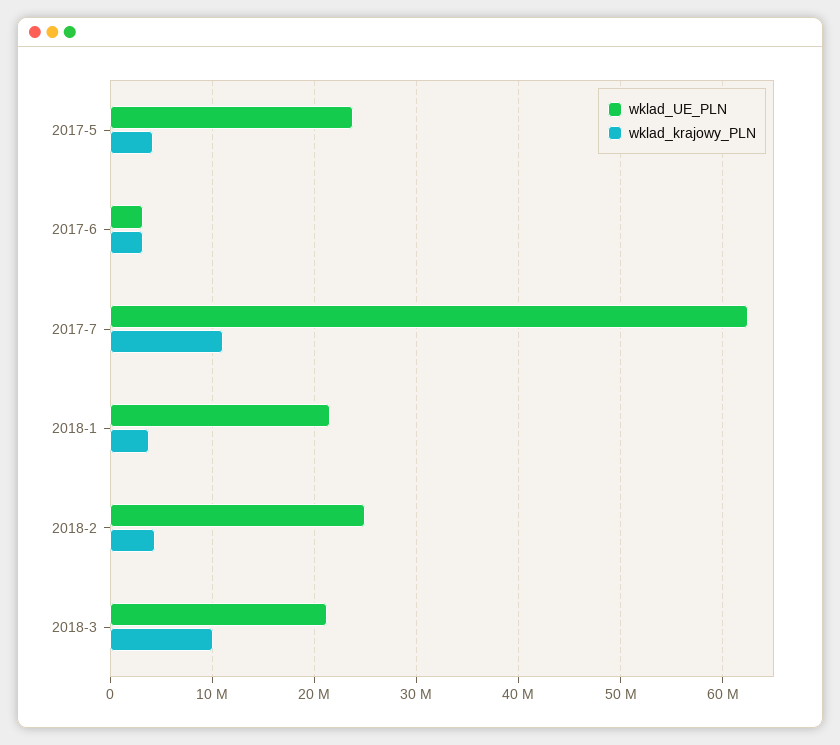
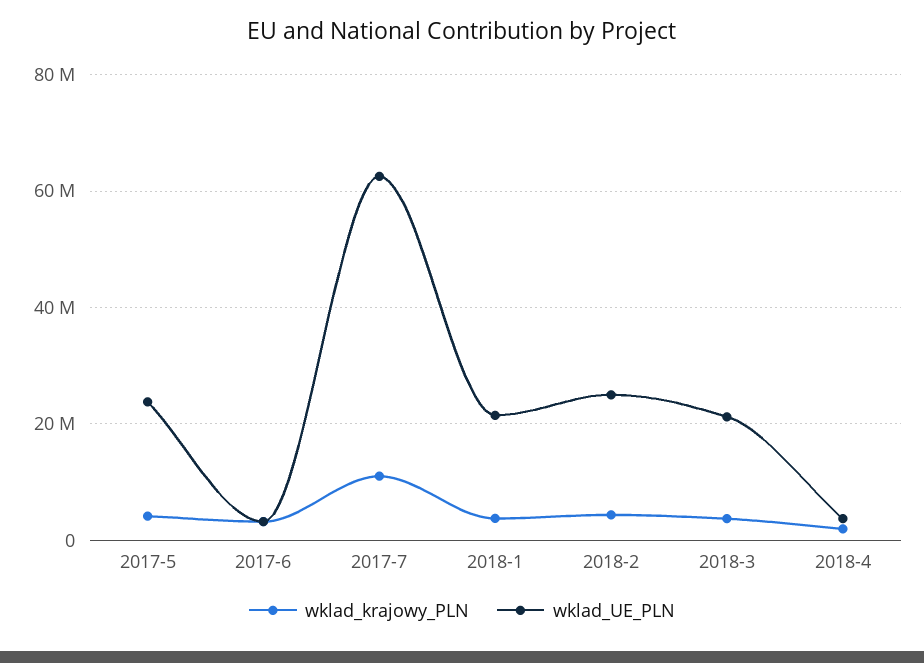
wklad_krajowy_PLN, 2018-3: 10000000 -> 4000000
wklad_krajowy_PLN, 2018-4: none -> 2000000
wklad_UE_PLN, 2018-4: none -> 4000000

